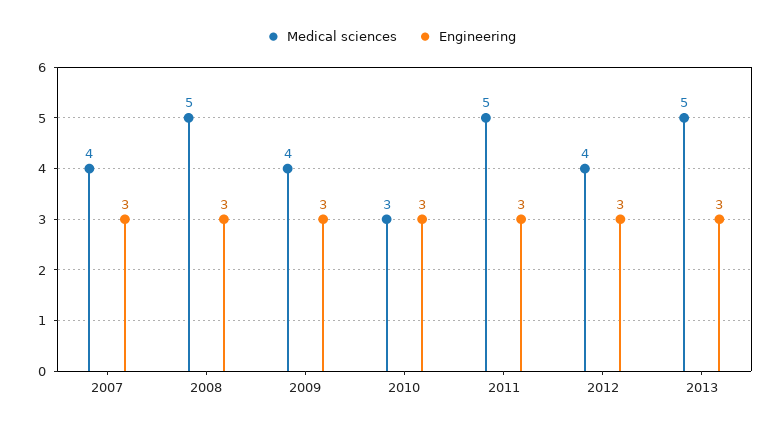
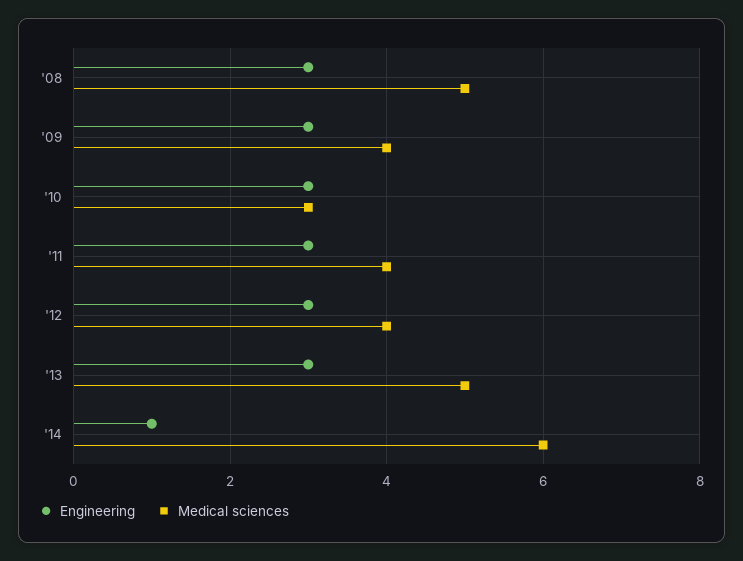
Medical sciences, 2007: 4 -> none
Engineering, 2007: 3 -> none
Medical sciences, 2011: 5 -> 4
Engineering, '14: none -> 1
Medical sciences, '14: none -> 6

